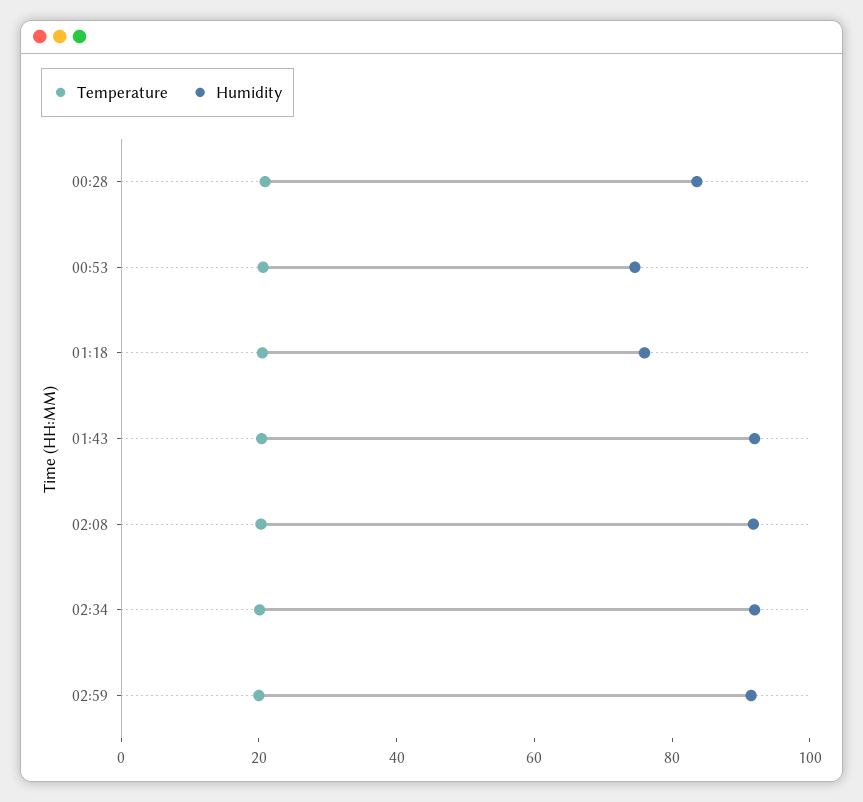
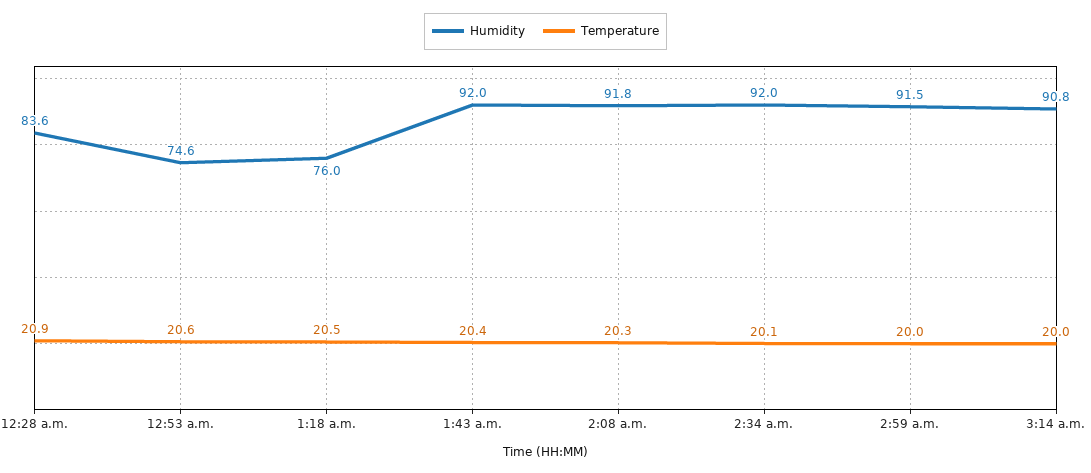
Humidity, 3:14 a.m.: none -> 90.8
Temperature, 3:14 a.m.: none -> 20

